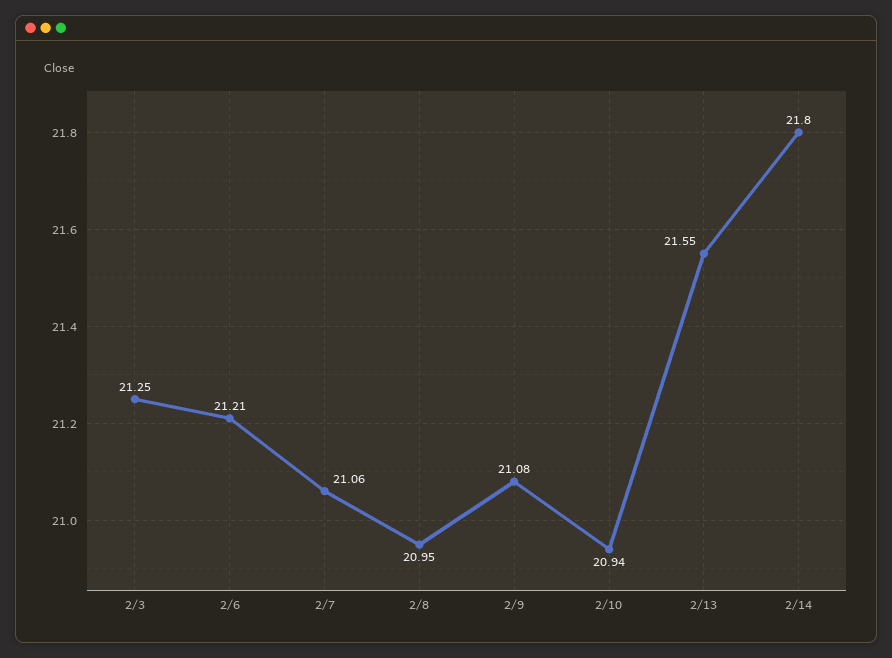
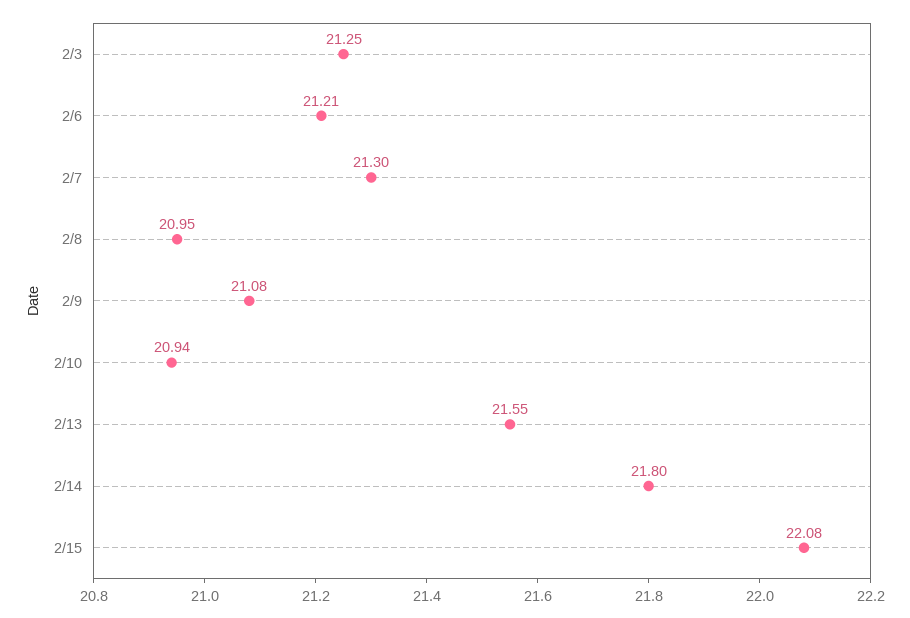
2/7: 21.06 -> 21.3
2/15: none -> 22.08

